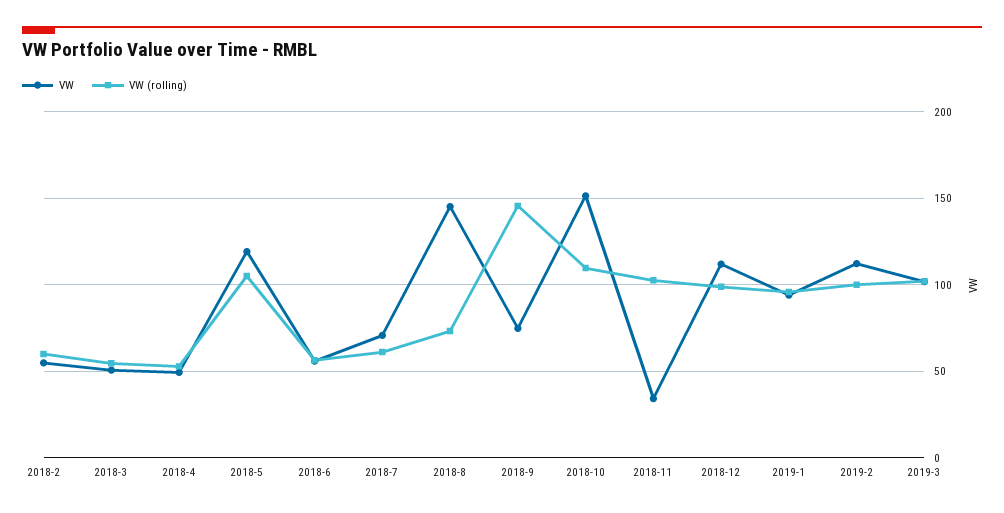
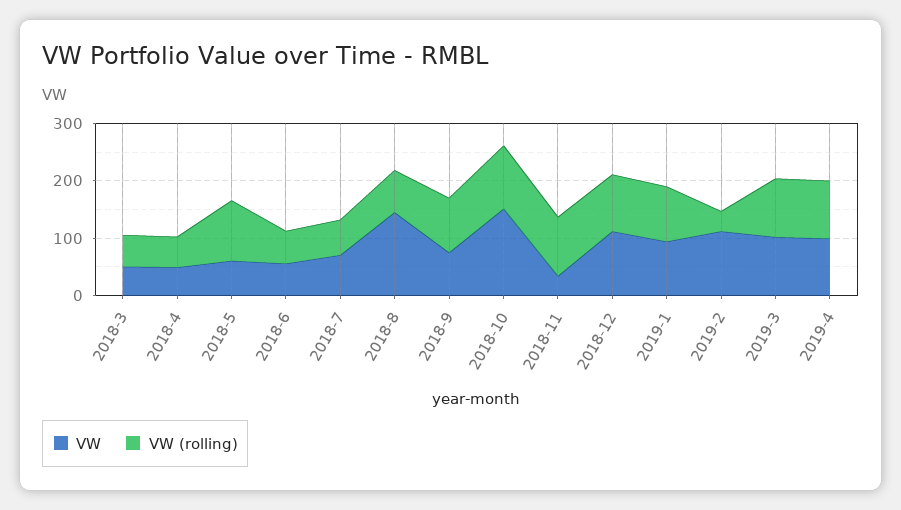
VW, 2018-2: 55 -> none
VW (rolling), 2018-2: 60 -> none
VW, 2018-5: 120 -> 60
VW (rolling), 2018-9: 145 -> 100
VW (rolling), 2019-2: 100 -> 40
VW, 2019-4: none -> 100
VW (rolling), 2019-4: none -> 100

